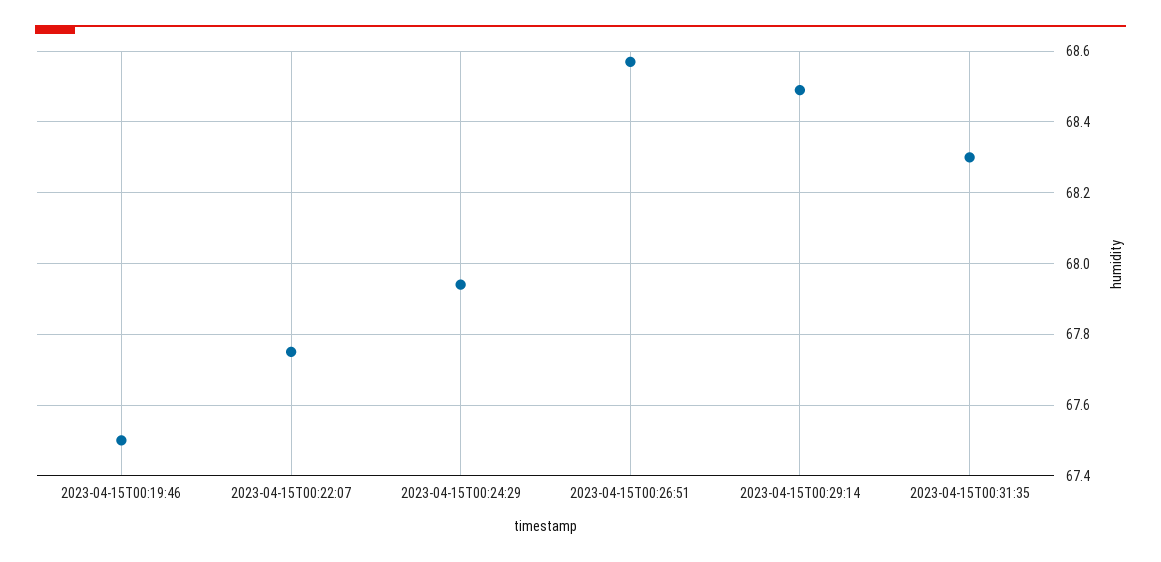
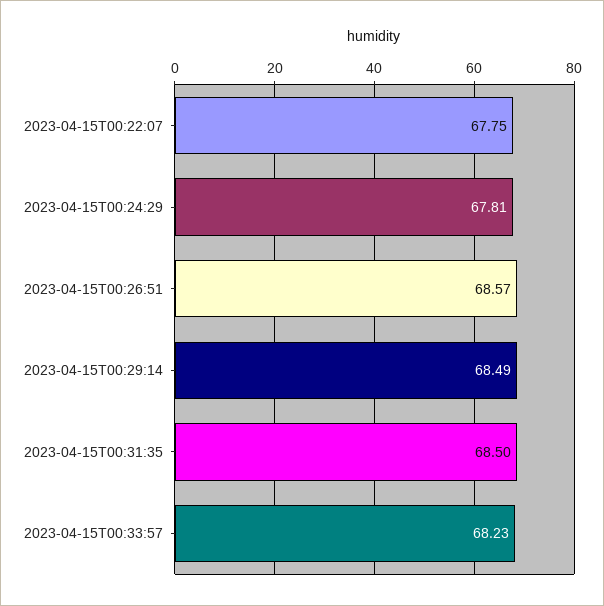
2023-04-15T00:19:46: 67.5 -> none
2023-04-15T00:24:29: 67.95 -> 67.81
2023-04-15T00:31:35: 68.3 -> 68.5
2023-04-15T00:33:57: none -> 68.23

